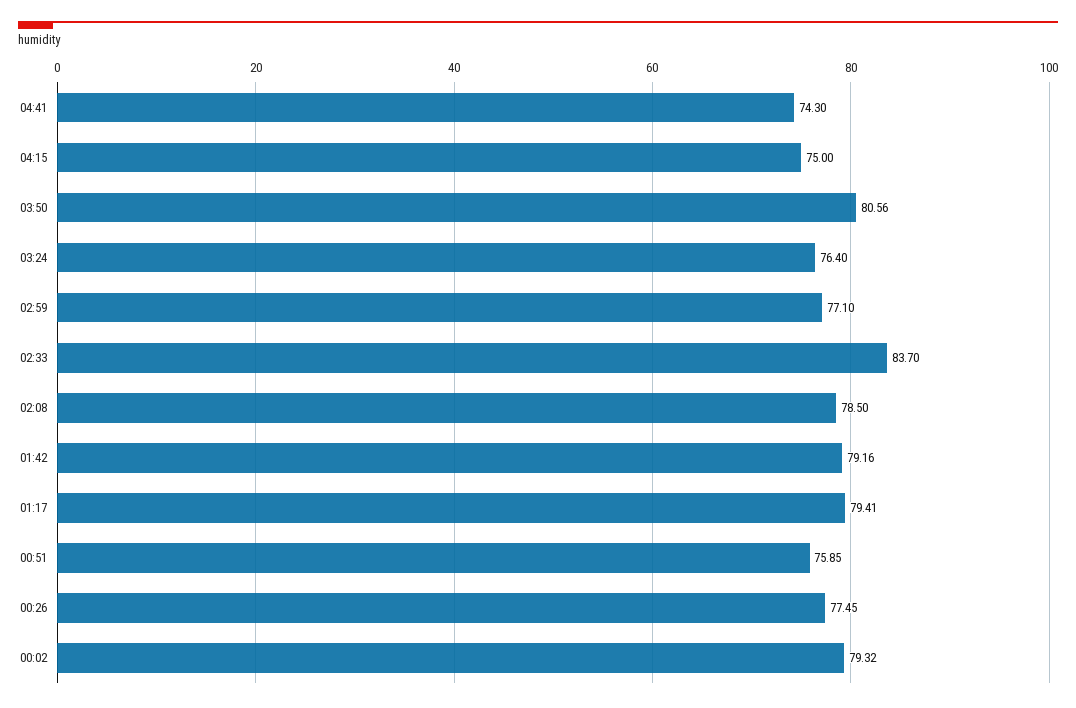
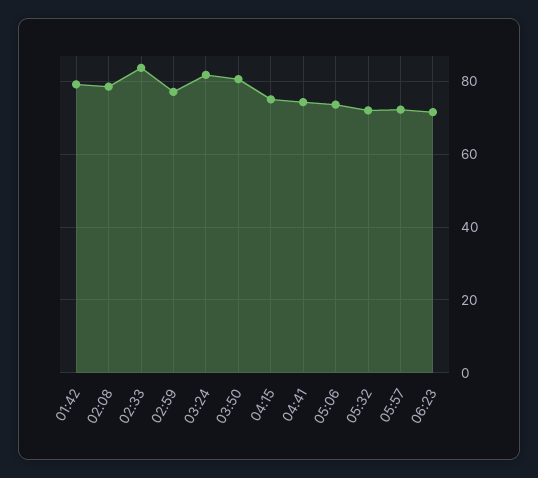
03:24: 76.4 -> 82
01:17: 79.41 -> none
00:51: 75.85 -> none
00:26: 77.45 -> none
00:02: 79.32 -> none
05:06: none -> 74
05:32: none -> 72
05:57: none -> 72
06:23: none -> 72

